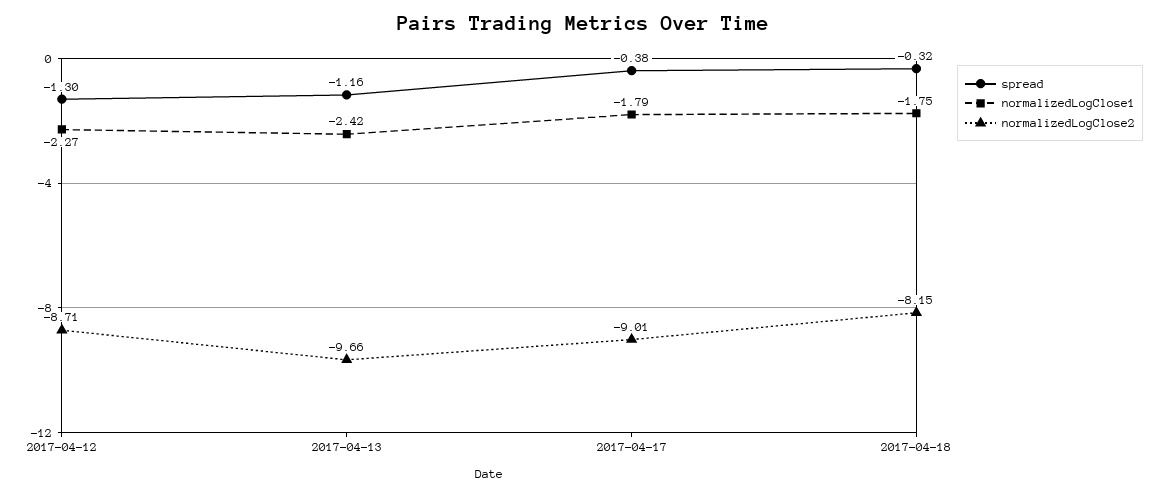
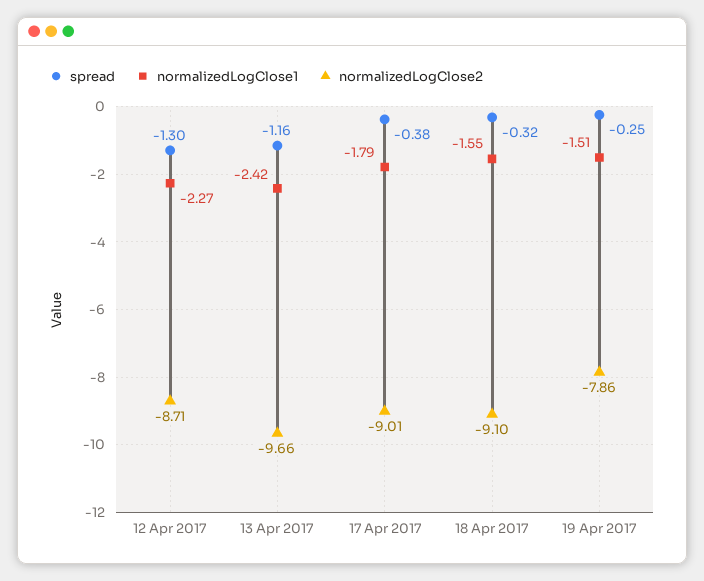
normalizedLogClose1, 2017-04-18: -1.75 -> -1.55
normalizedLogClose2, 2017-04-18: -8.15 -> -9.1
spread, 19 Apr 2017: none -> -0.25
normalizedLogClose1, 19 Apr 2017: none -> -1.51
normalizedLogClose2, 19 Apr 2017: none -> -7.86

